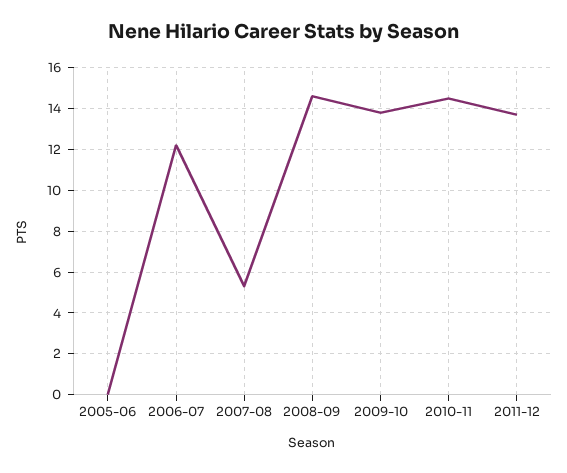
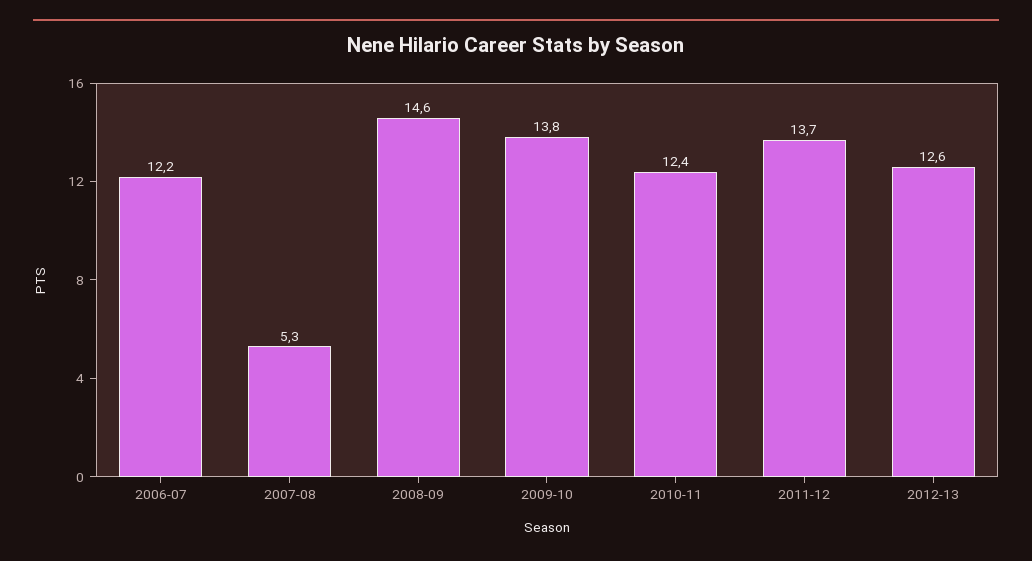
2005-06: 0 -> none
2010-11: 14.5 -> 12.4
2012-13: none -> 12.6

